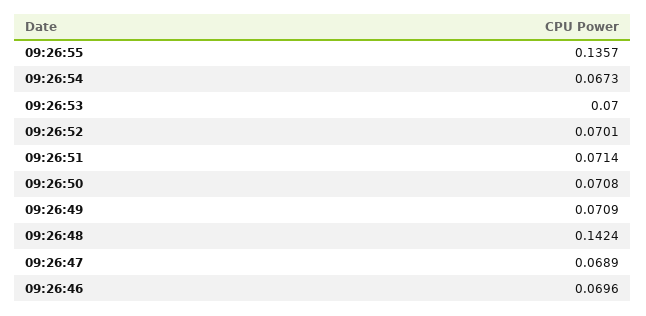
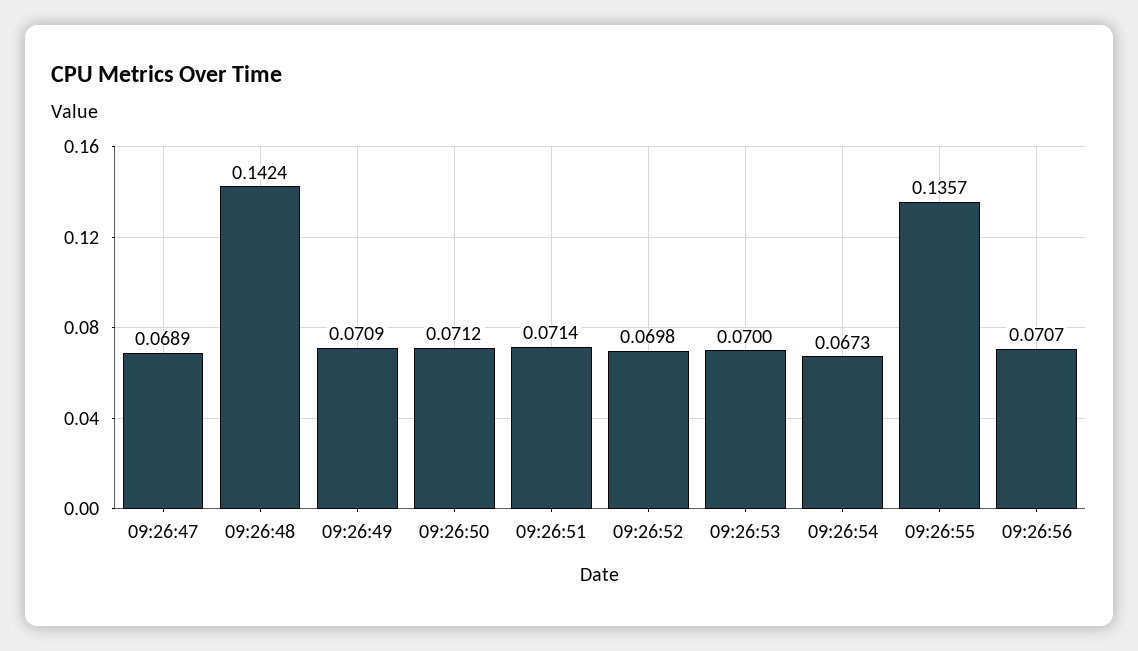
09:26:52: 0.0701 -> 0.0698
09:26:50: 0.0708 -> 0.0712
09:26:46: 0.0696 -> none
09:26:56: none -> 0.0707

